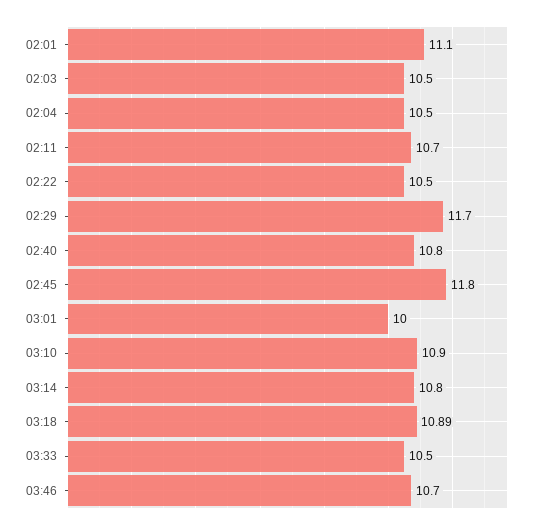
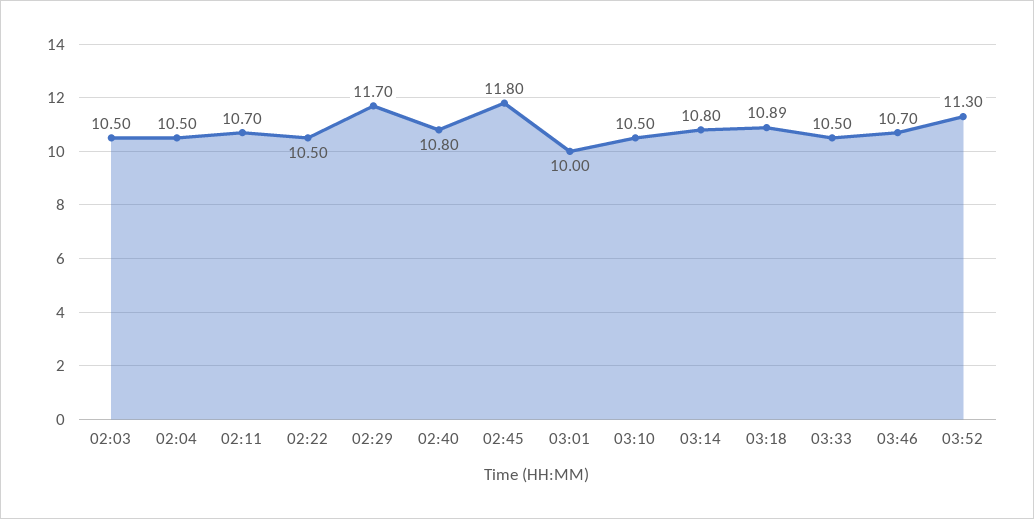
02:01: 11.1 -> none
03:10: 10.9 -> 10.5
03:52: none -> 11.3

